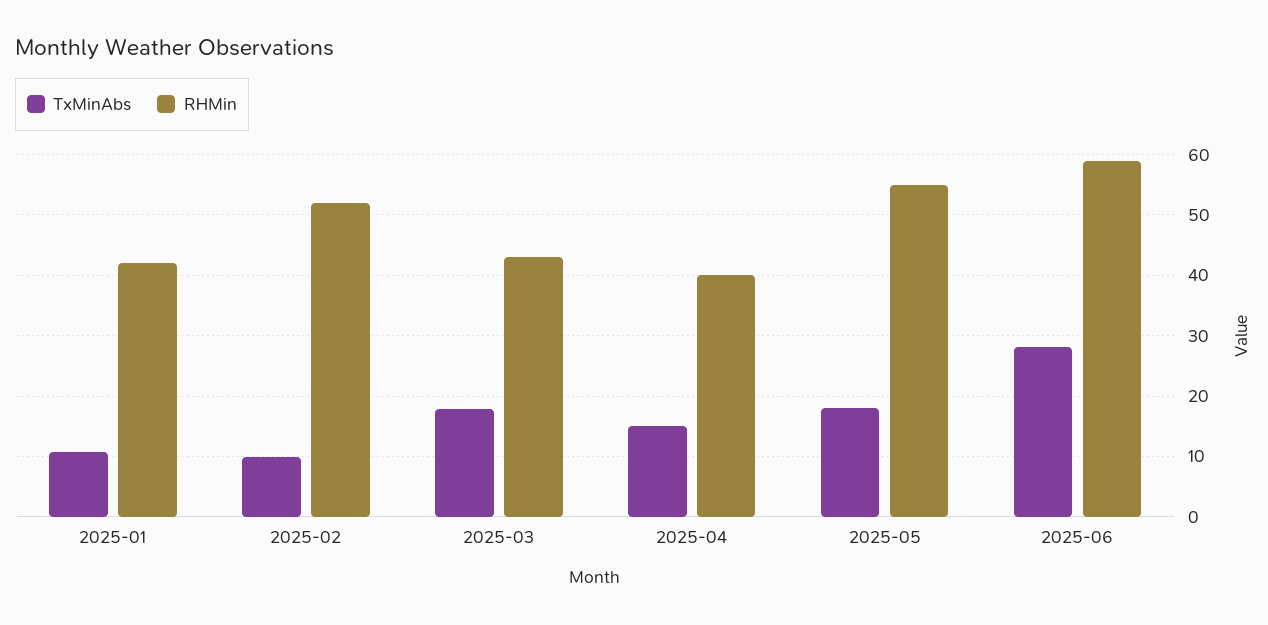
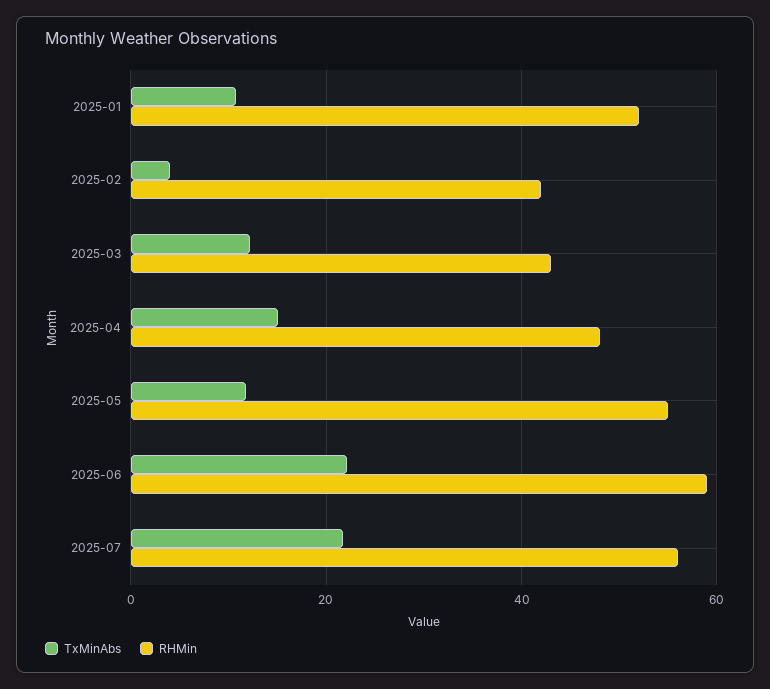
RHMin, 2025-01: 42 -> 52
TxMinAbs, 2025-02: 10 -> 4
RHMin, 2025-02: 52 -> 42
TxMinAbs, 2025-03: 18 -> 12
RHMin, 2025-04: 40 -> 48
TxMinAbs, 2025-05: 18 -> 12
TxMinAbs, 2025-06: 28 -> 22
TxMinAbs, 2025-07: none -> 22
RHMin, 2025-07: none -> 56

